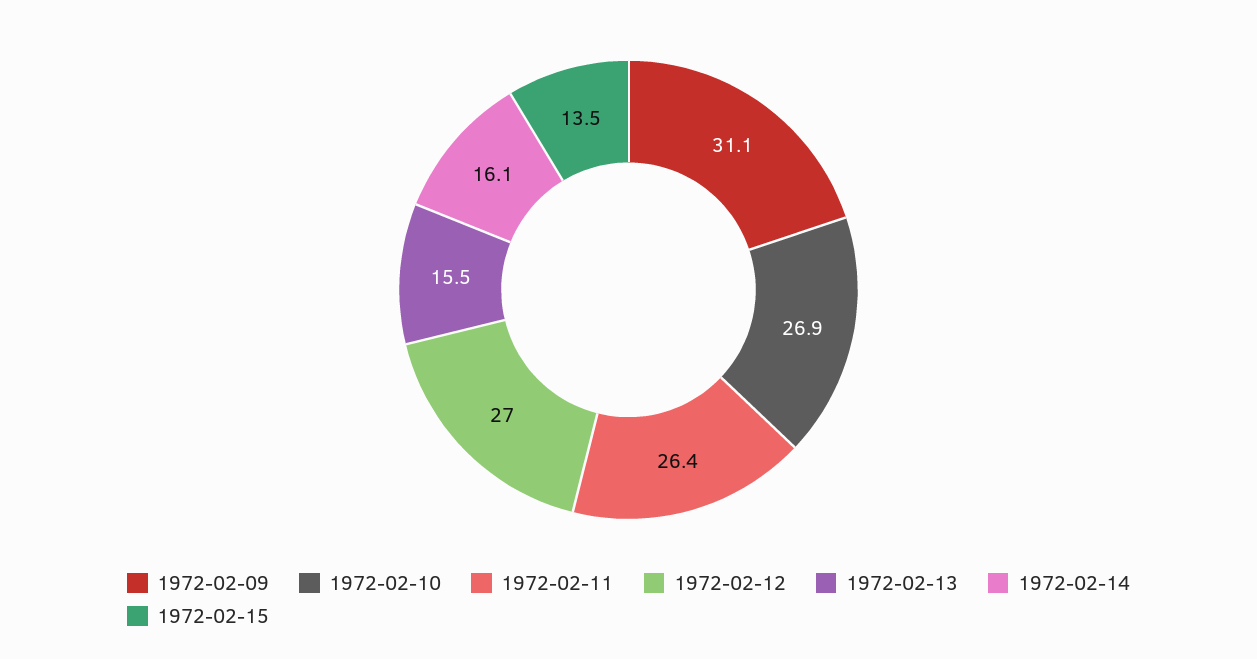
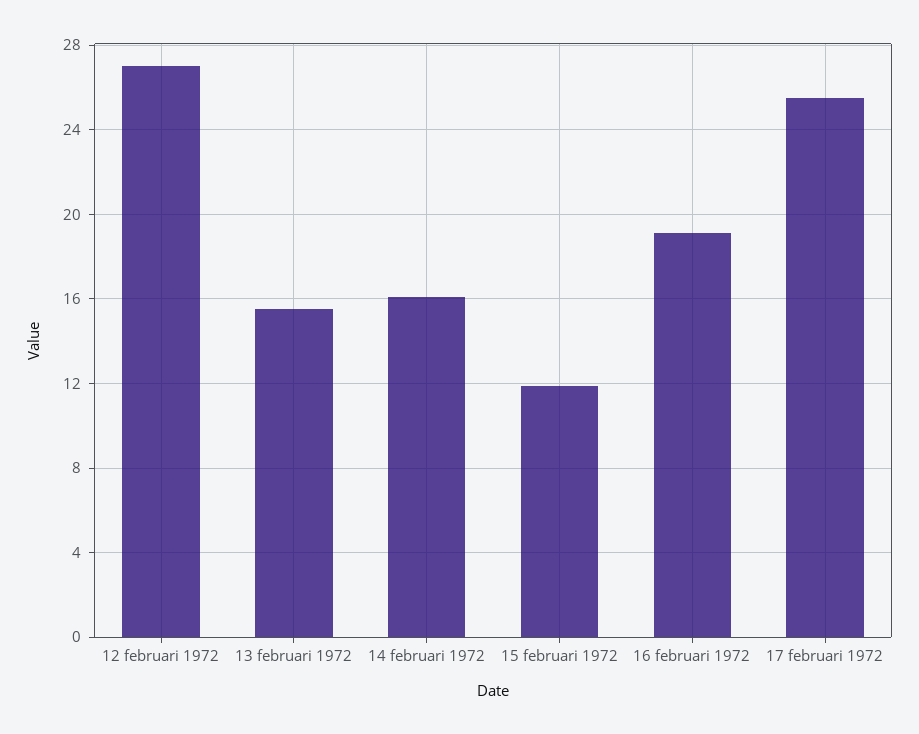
1972-02-09: 31.1 -> none
1972-02-10: 26.9 -> none
1972-02-11: 26.4 -> none
1972-02-15: 13.5 -> 12
16 februari 1972: none -> 19
17 februari 1972: none -> 25.5

